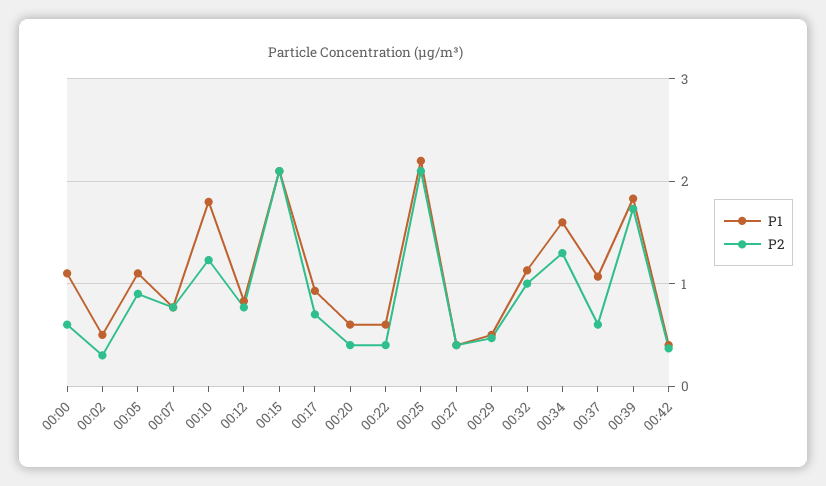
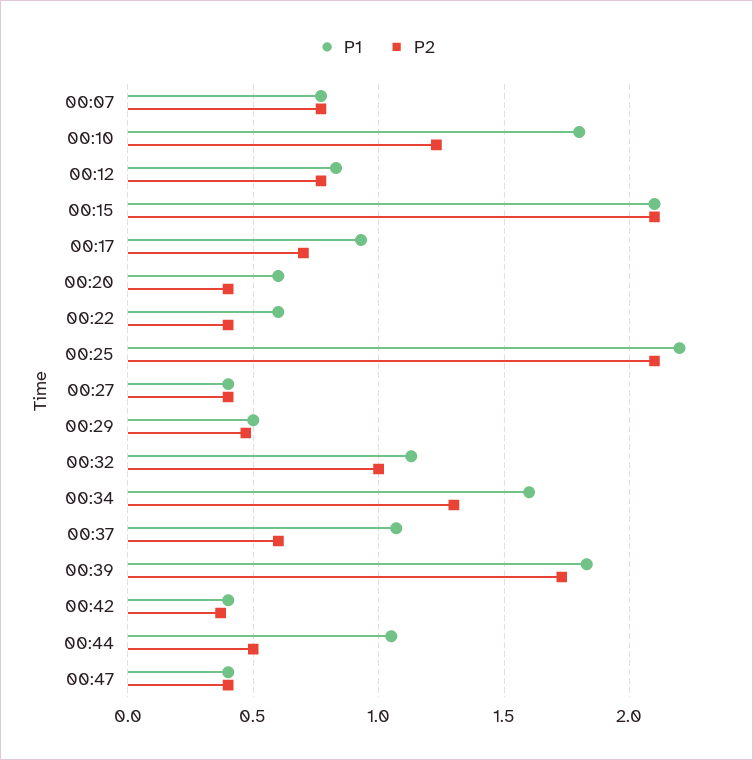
P1, 00:00: 1.1 -> none
P2, 00:00: 0.6 -> none
P1, 00:02: 0.5 -> none
P2, 00:02: 0.3 -> none
P1, 00:05: 1.1 -> none
P2, 00:05: 0.9 -> none
P1, 00:44: none -> 1.05
P2, 00:44: none -> 0.5
P1, 00:47: none -> 0.4
P2, 00:47: none -> 0.4

